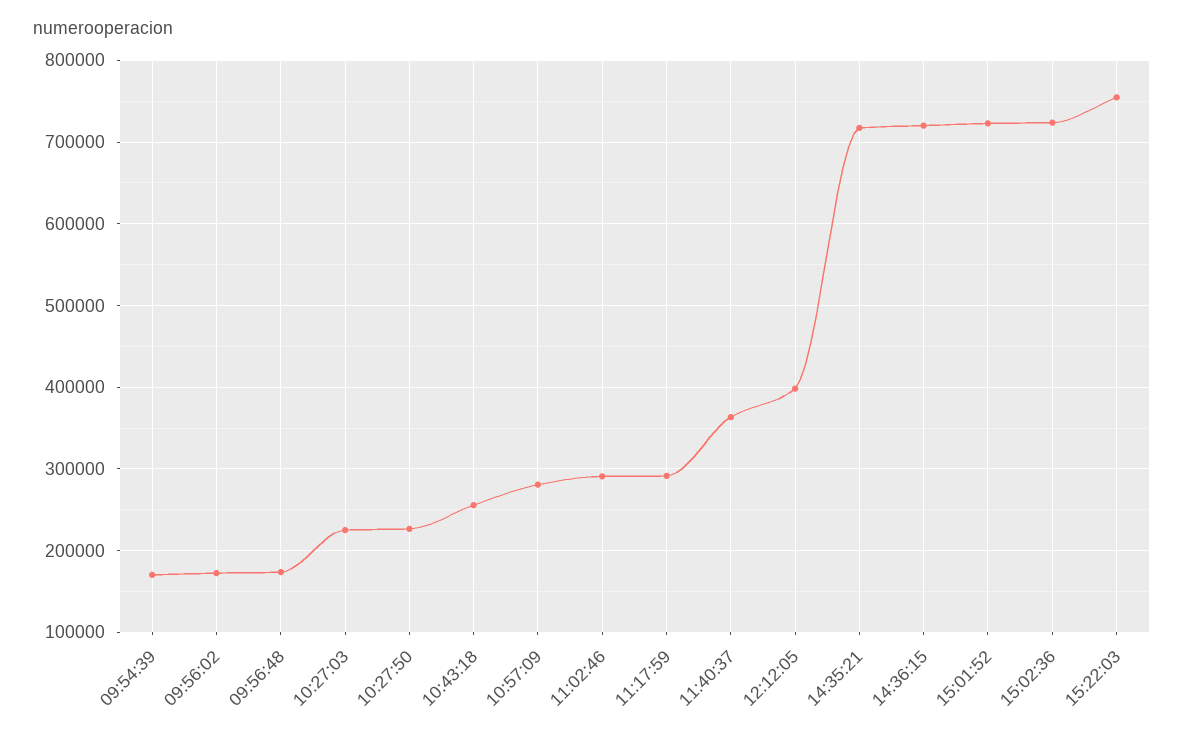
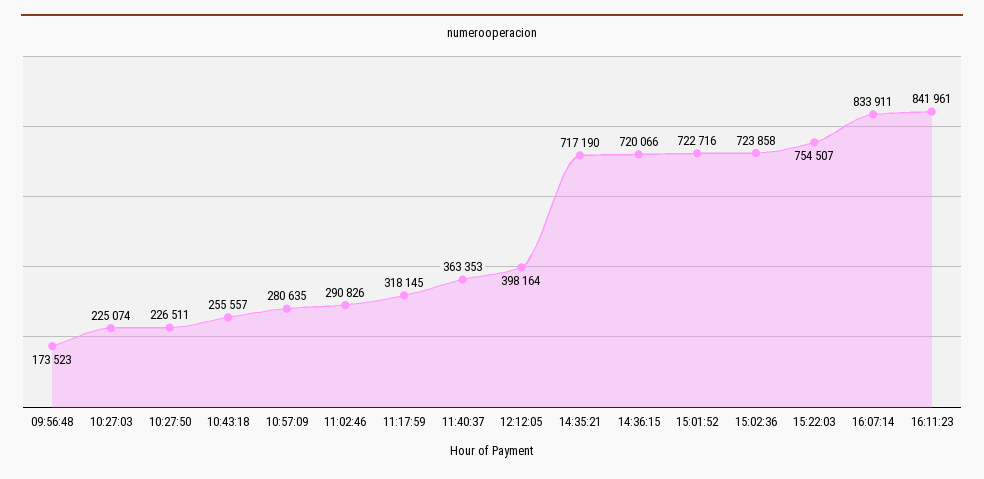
09:54:39: 170000 -> none
09:56:02: 170000 -> none
11:17:59: 290000 -> 318145
16:07:14: none -> 833911
16:11:23: none -> 841961

